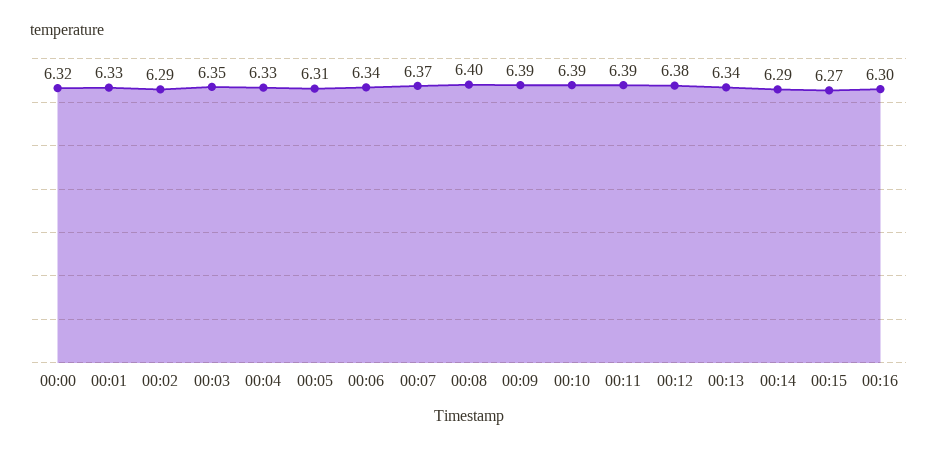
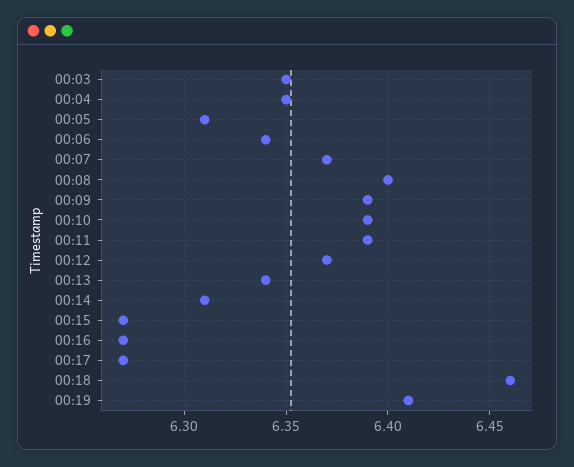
00:00: 6.32 -> none
00:01: 6.33 -> none
00:02: 6.29 -> none
00:04: 6.33 -> 6.35
00:12: 6.38 -> 6.37
00:14: 6.29 -> 6.31
00:16: 6.3 -> 6.27
00:17: none -> 6.27
00:18: none -> 6.46
00:19: none -> 6.41

